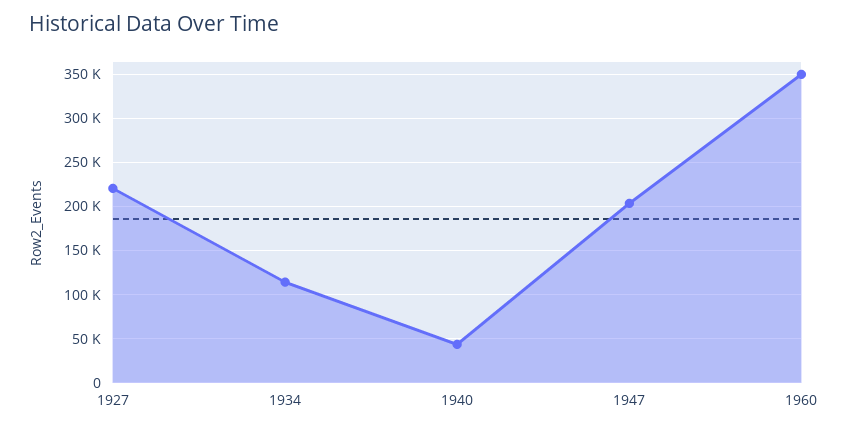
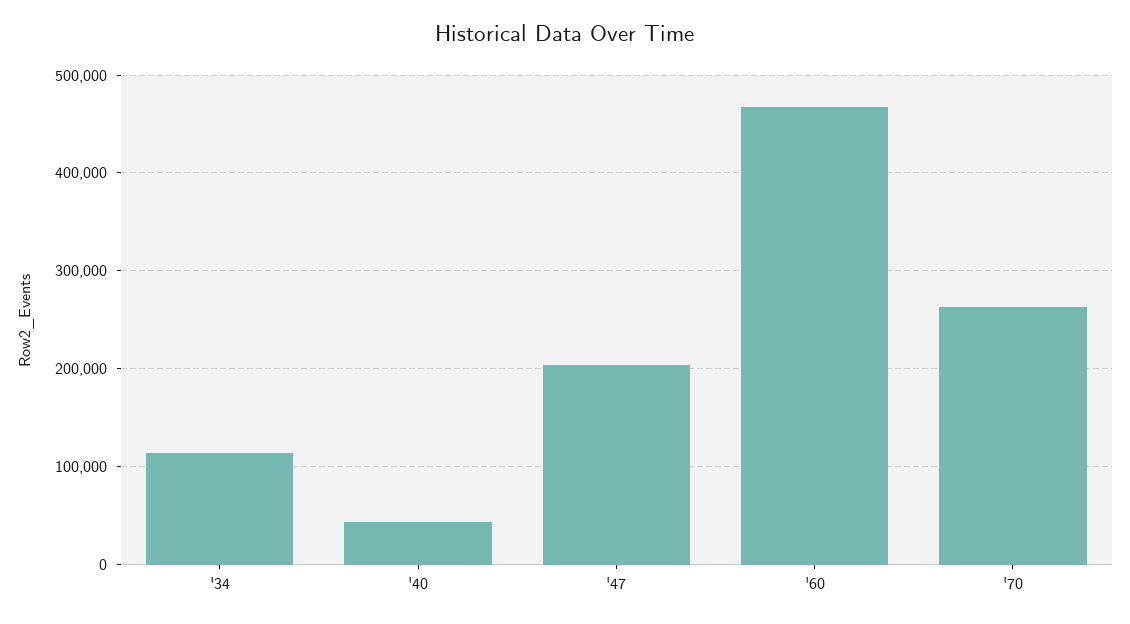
1927: 220000 -> none
1960: 350000 -> 470000
'70: none -> 260000

